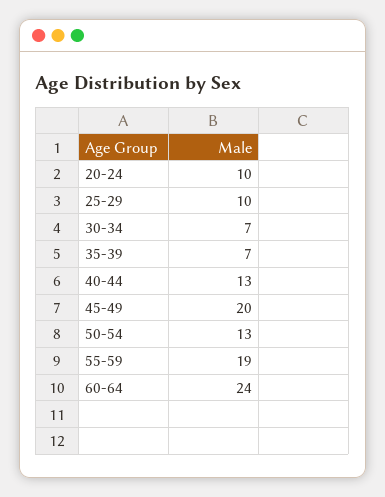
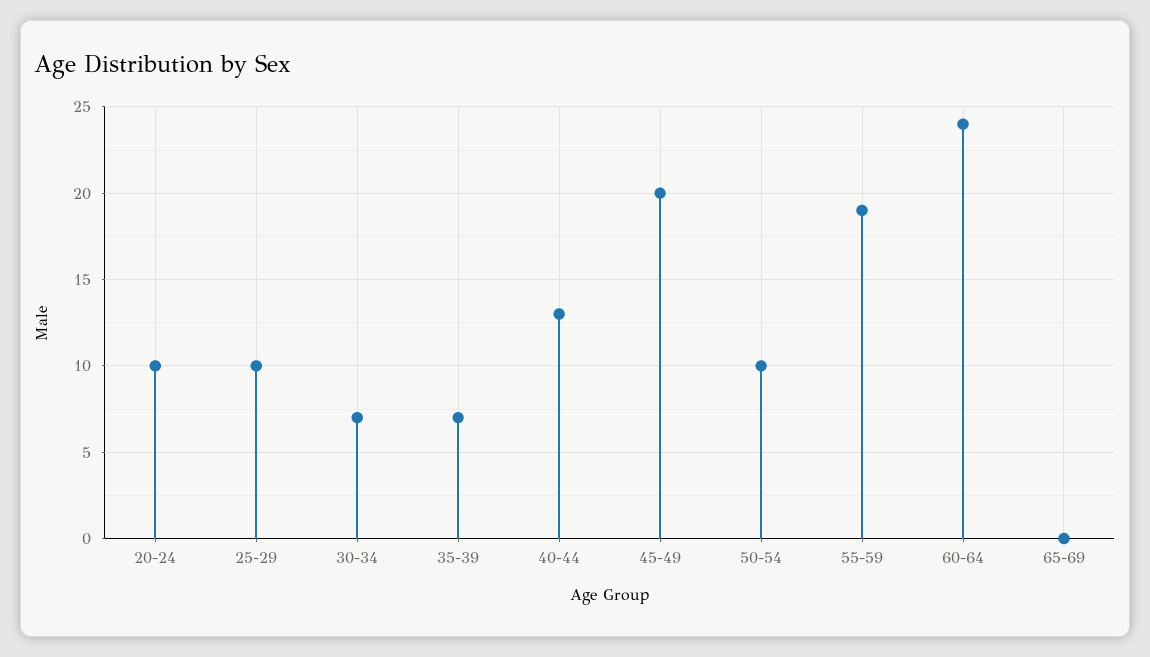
50-54: 13 -> 10
65-69: none -> 0

